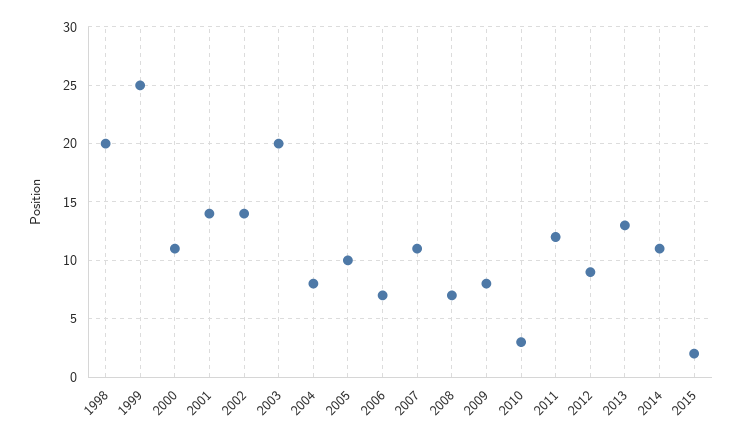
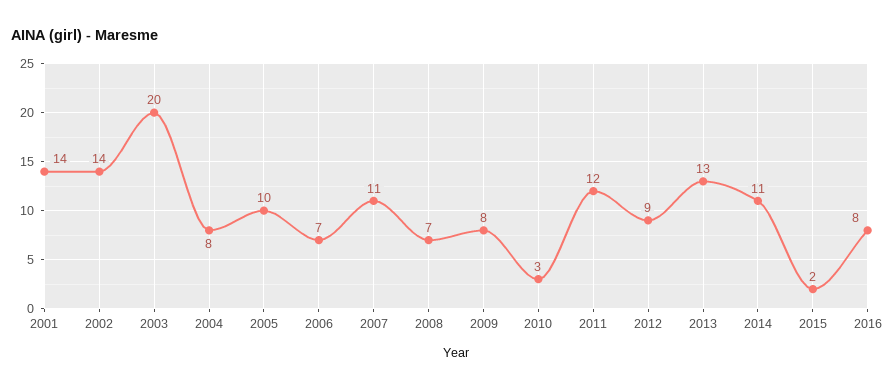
1998: 20 -> none
1999: 25 -> none
2000: 11 -> none
2016: none -> 8

